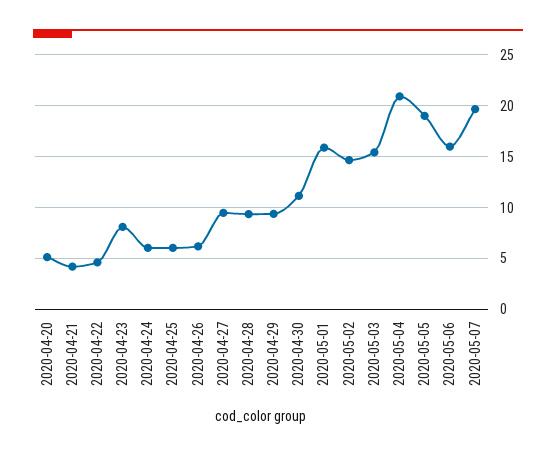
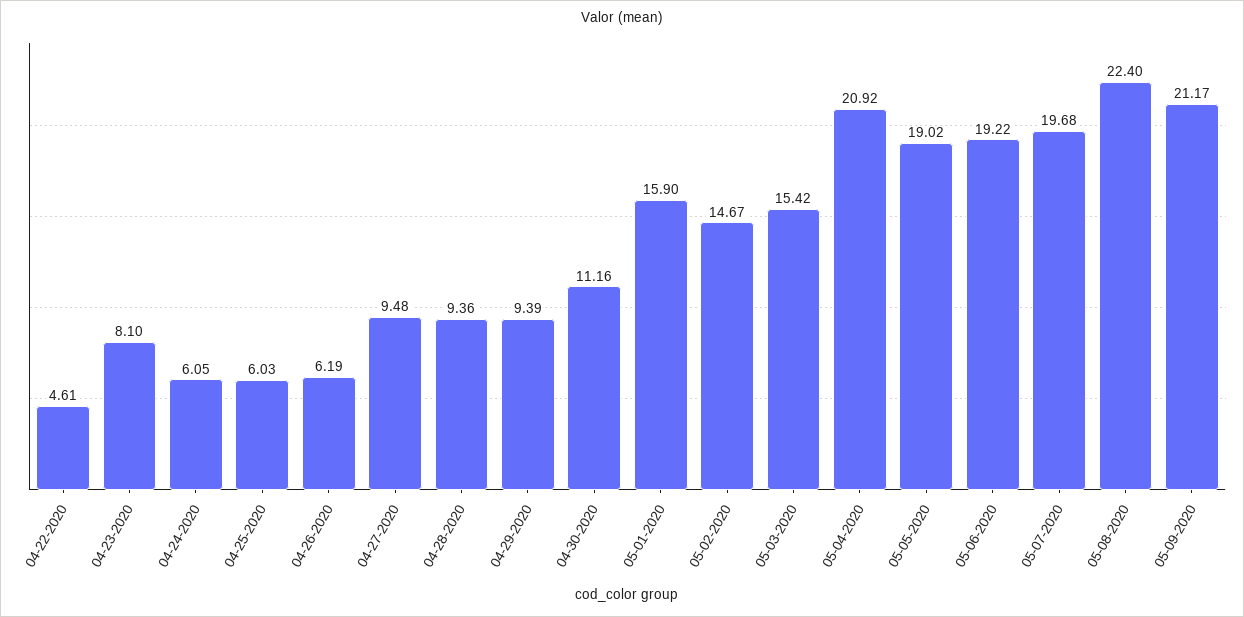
2020-04-20: 5 -> none
2020-04-21: 4 -> none
2020-05-06: 16 -> 19.22
05-08-2020: none -> 22.4
05-09-2020: none -> 21.17

